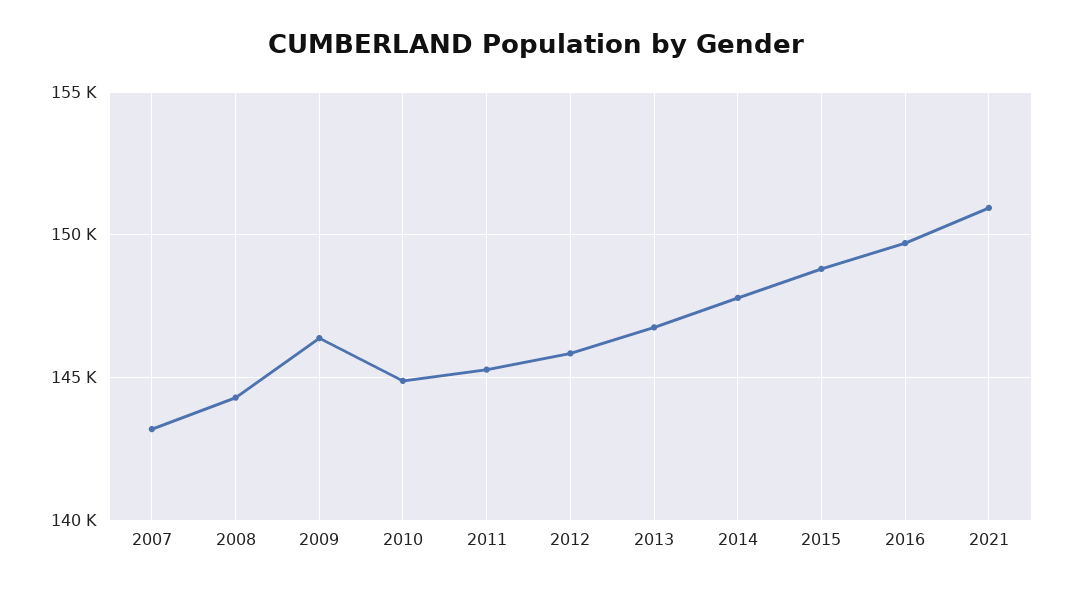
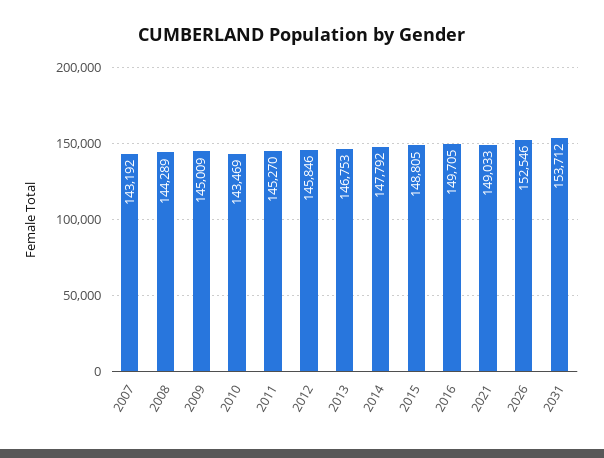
2009: 146500 -> 145009
2010: 145000 -> 143469
2021: 151000 -> 149033
2026: none -> 152546
2031: none -> 153712

